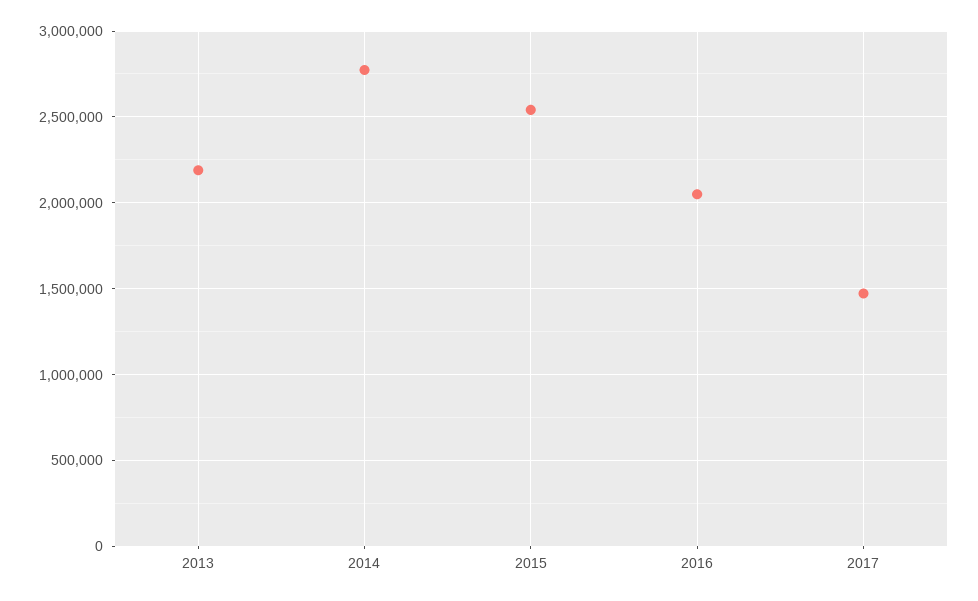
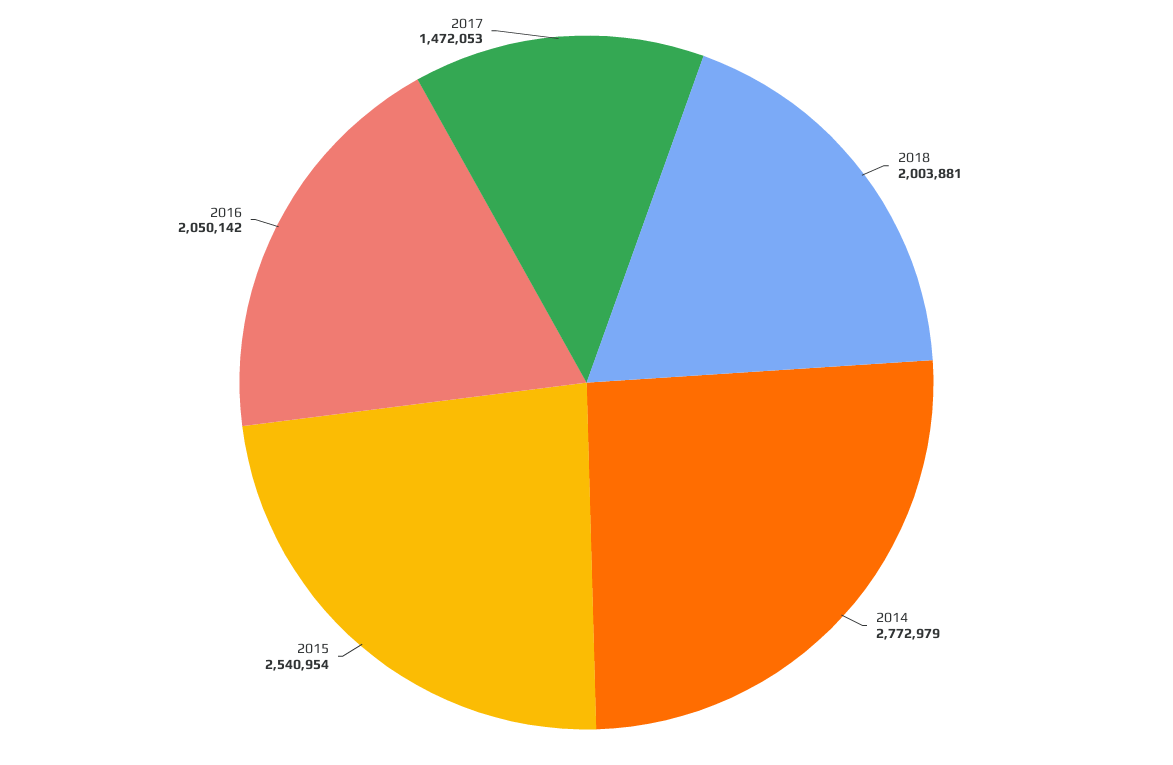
2013: 2200000 -> none
2018: none -> 2003881

